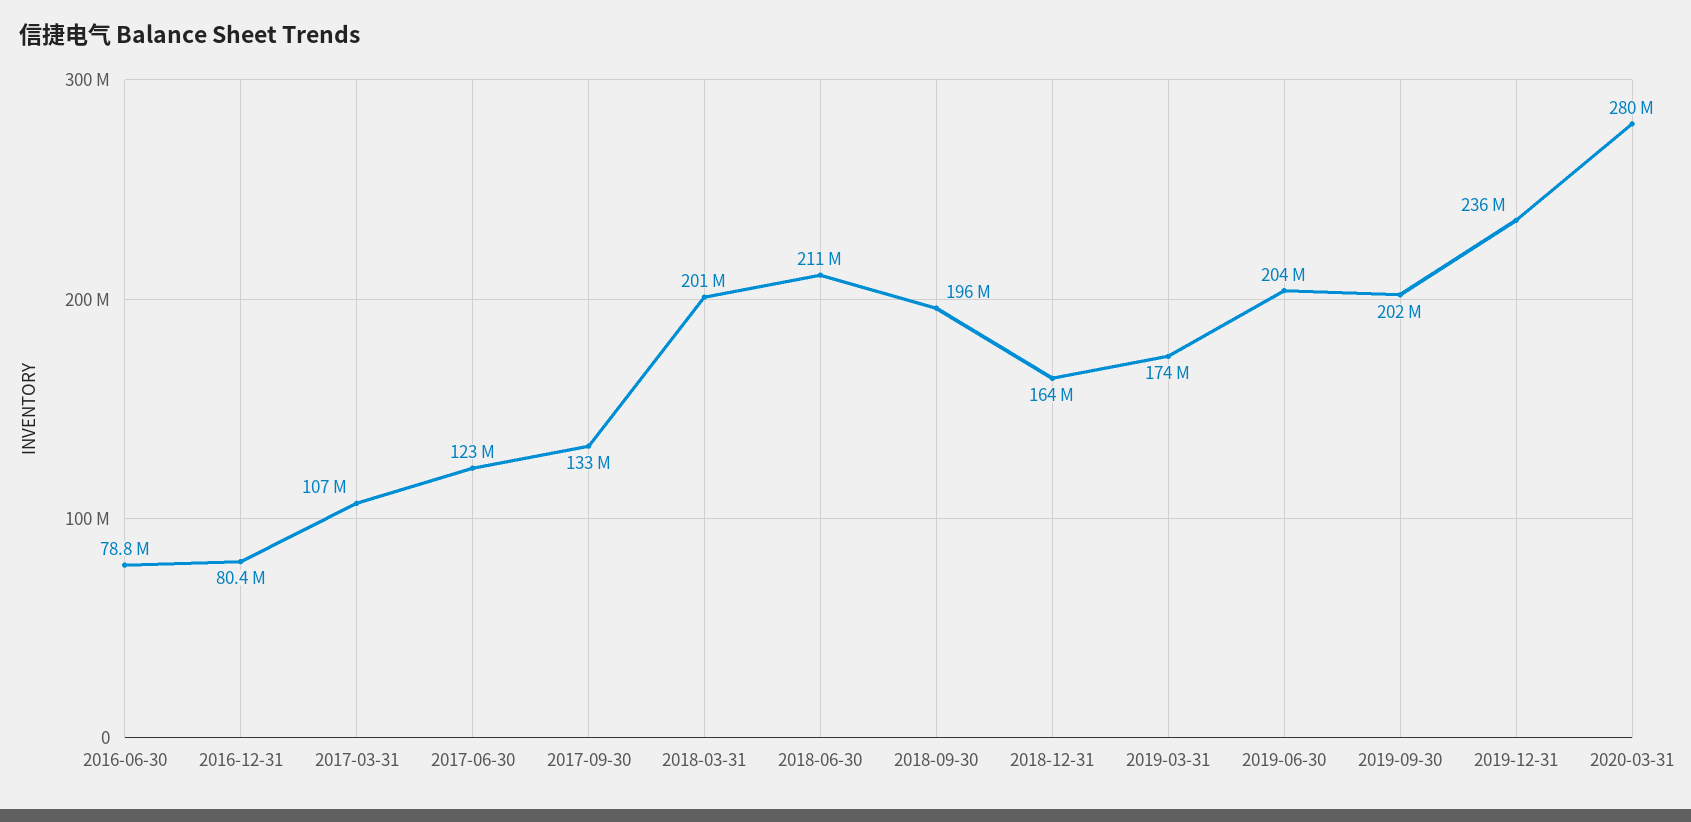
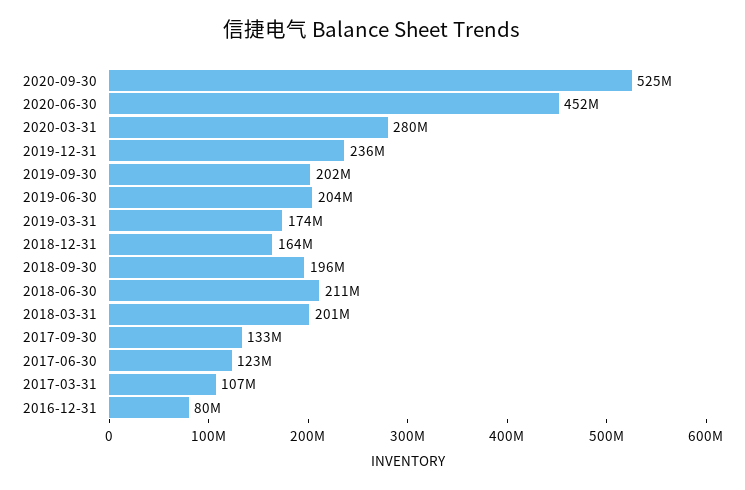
2016-06-30: 78800000 -> none
2020-09-30: none -> 525000000
2020-06-30: none -> 452000000

